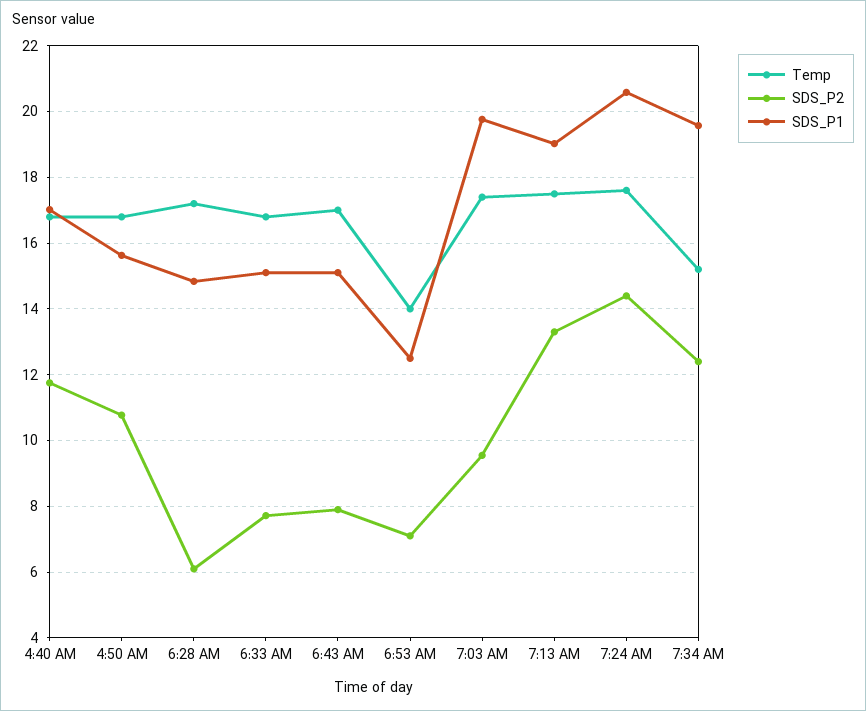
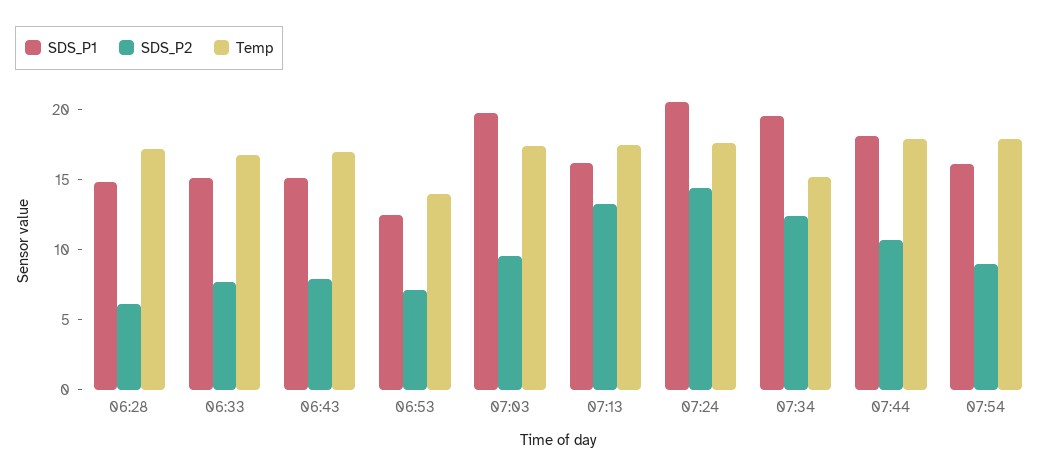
Temp, 4:40 AM: 16.8 -> none
SDS_P2, 4:40 AM: 11.8 -> none
SDS_P1, 4:40 AM: 17 -> none
Temp, 4:50 AM: 16.8 -> none
SDS_P2, 4:50 AM: 10.8 -> none
SDS_P1, 4:50 AM: 15.6 -> none
SDS_P1, 7:13 AM: 19 -> 16
SDS_P1, 07:44: none -> 18
SDS_P2, 07:44: none -> 11
Temp, 07:44: none -> 18
SDS_P1, 07:54: none -> 16
SDS_P2, 07:54: none -> 9
Temp, 07:54: none -> 18

